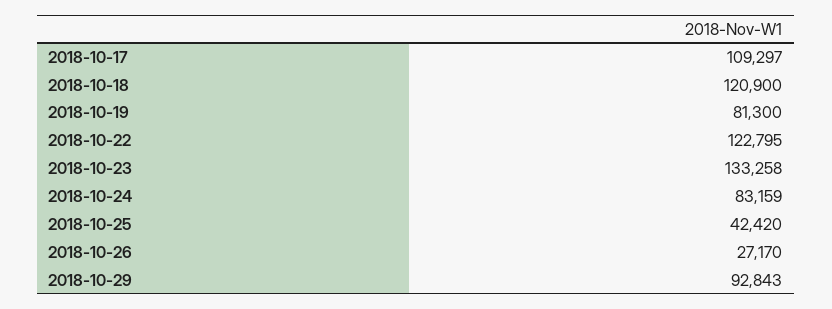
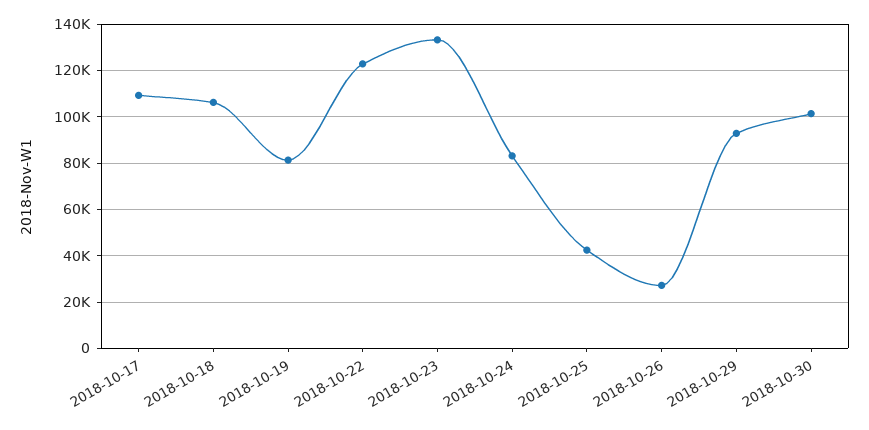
2018-10-18: 120900 -> 105000
2018-10-30: none -> 100000

